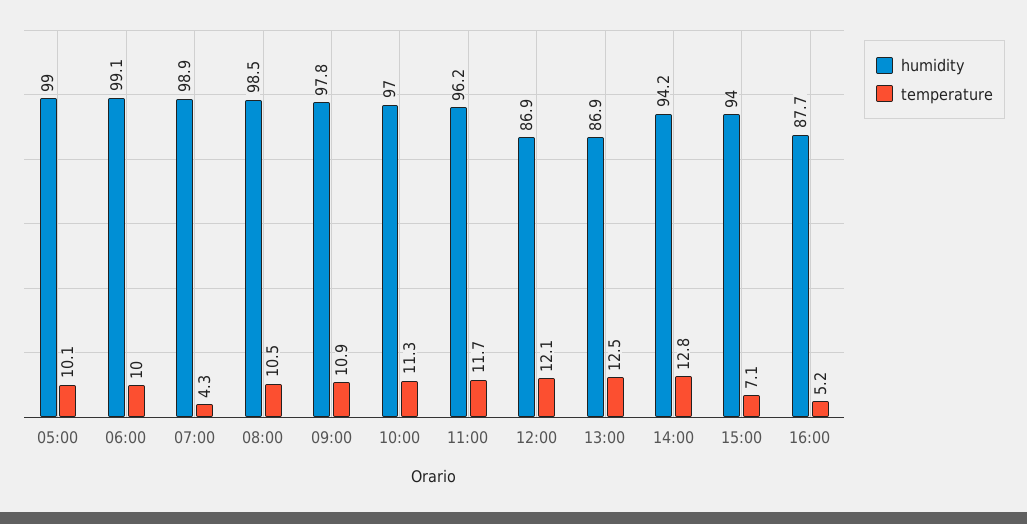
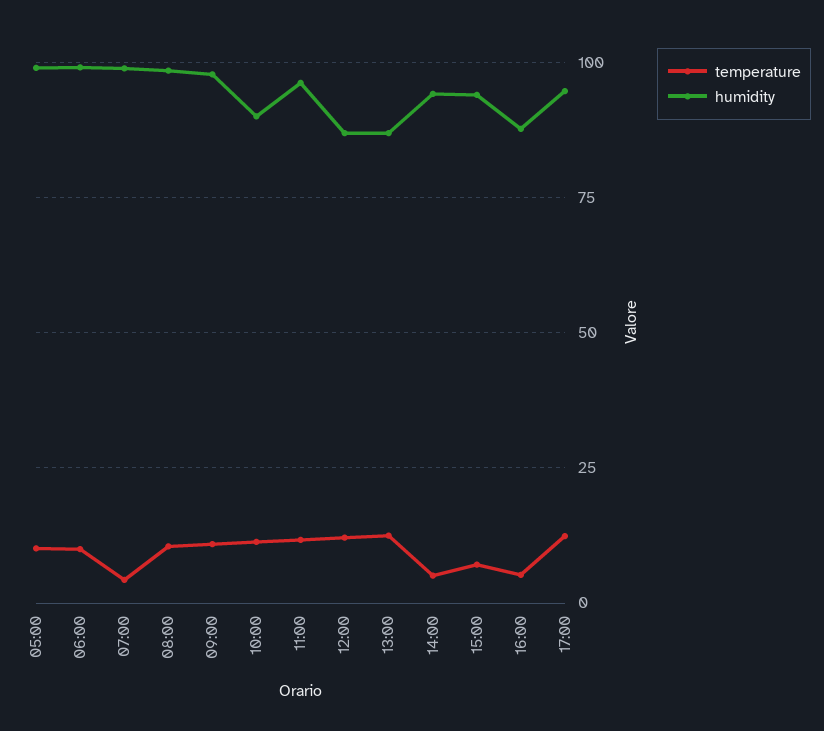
humidity, 10:00: 97 -> 90
temperature, 14:00: 12.8 -> 5
temperature, 17:00: none -> 12.5
humidity, 17:00: none -> 95

